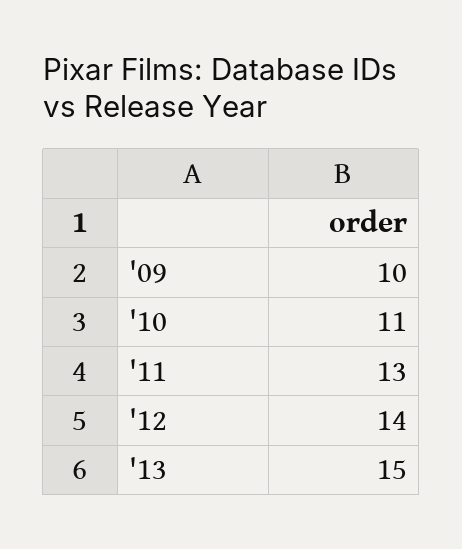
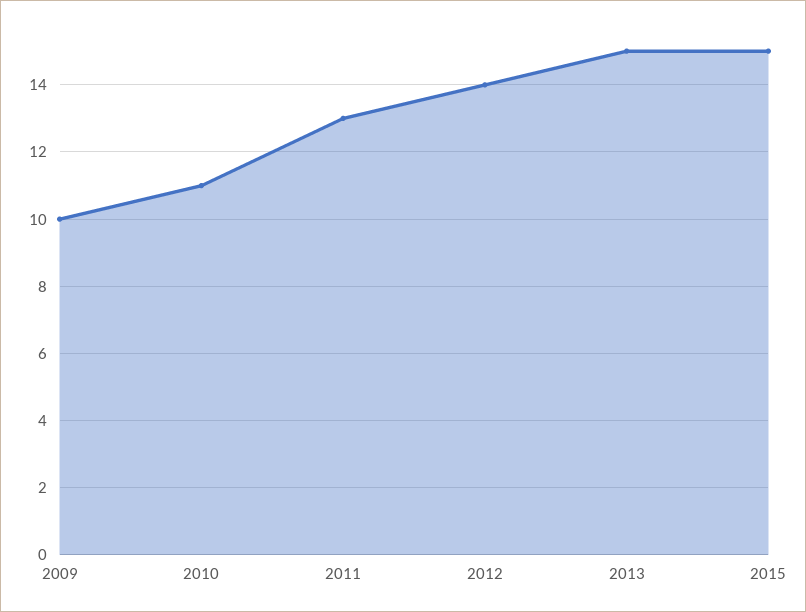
2015: none -> 15

